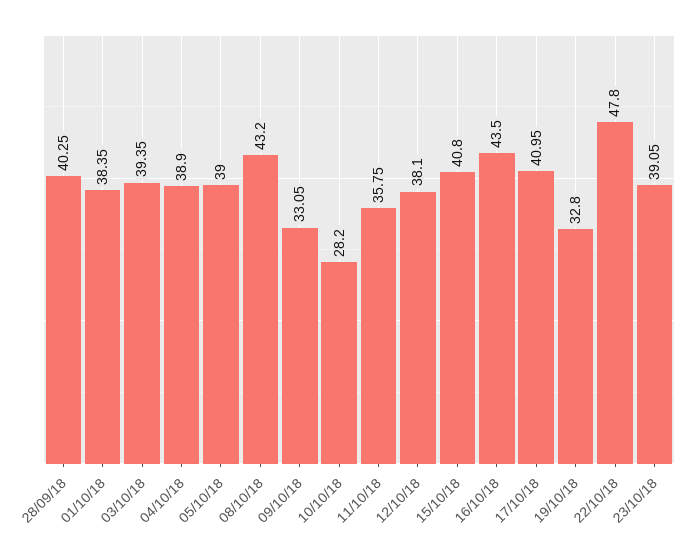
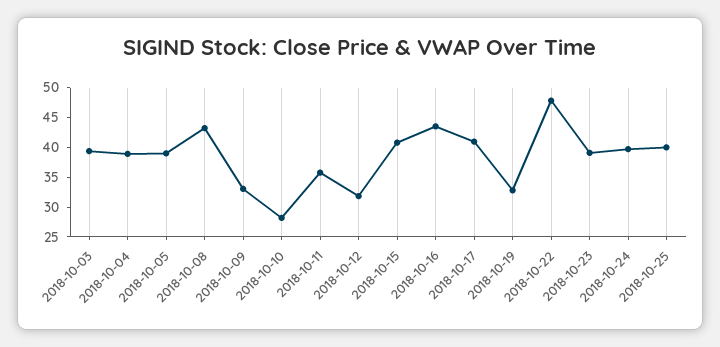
28/09/18: 40.25 -> none
01/10/18: 38.35 -> none
12/10/18: 38.1 -> 32.5
2018-10-24: none -> 40
2018-10-25: none -> 40

